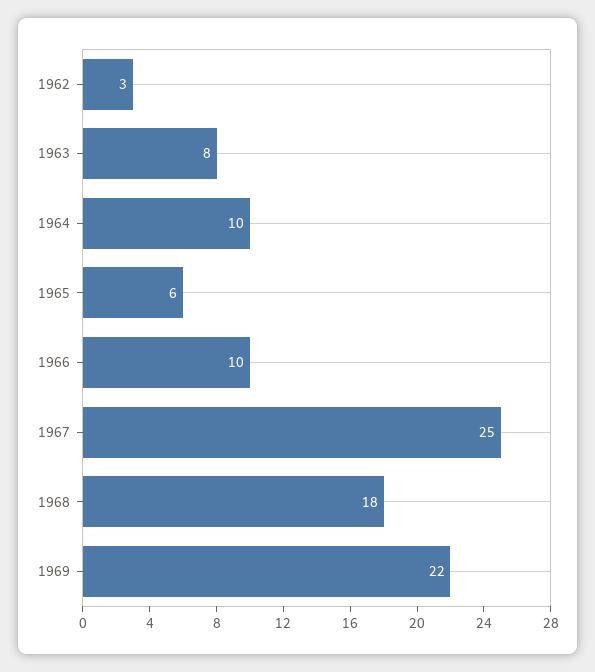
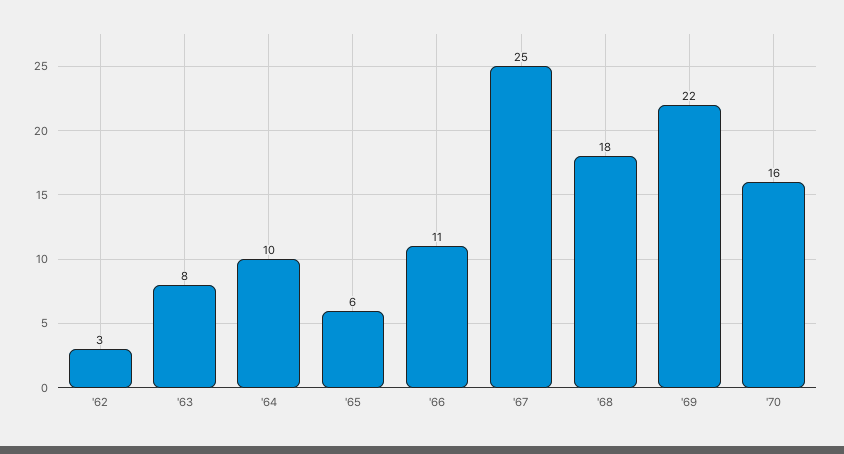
1966: 10 -> 11
'70: none -> 16

